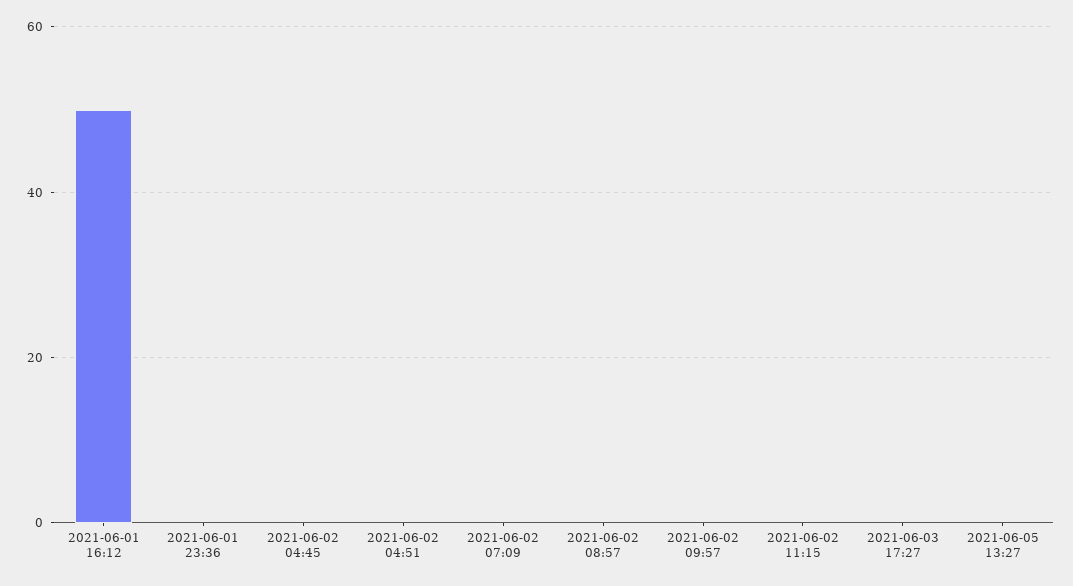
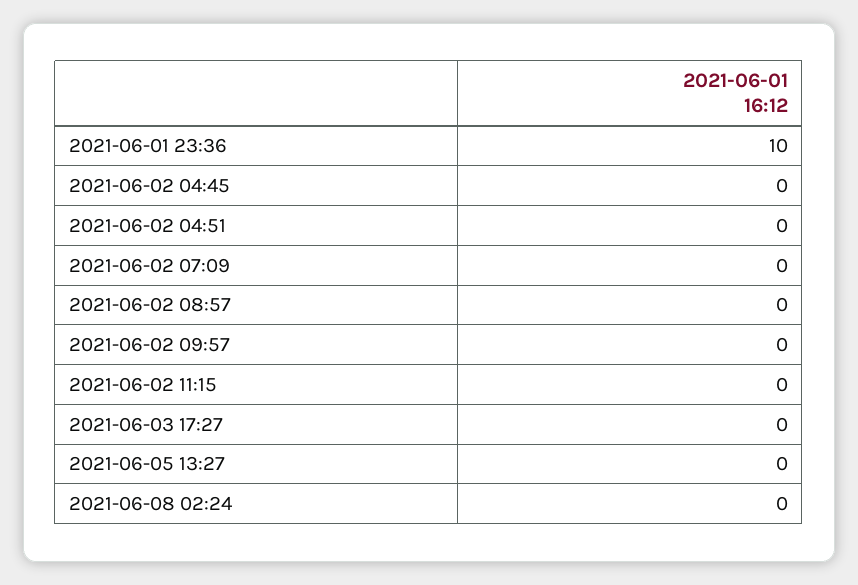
2021-06-01 16:12: 50 -> none
2021-06-01 23:36: 0 -> 10
2021-06-08 02:24: none -> 0

